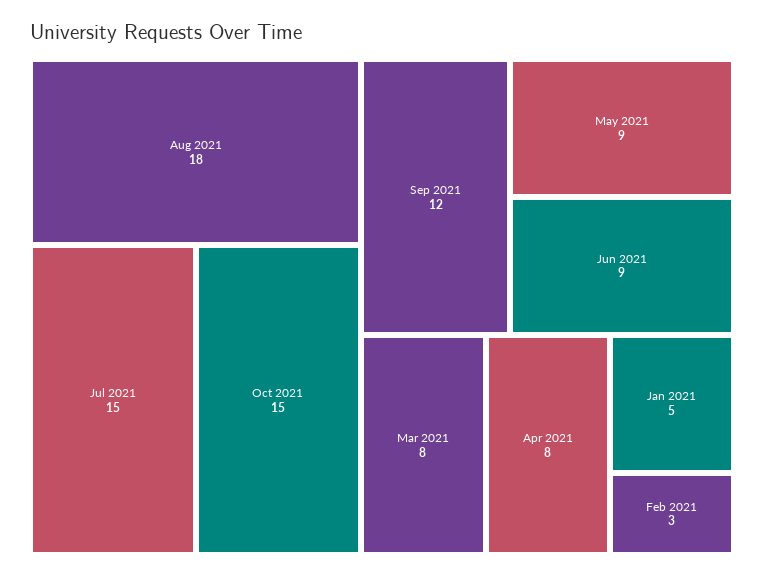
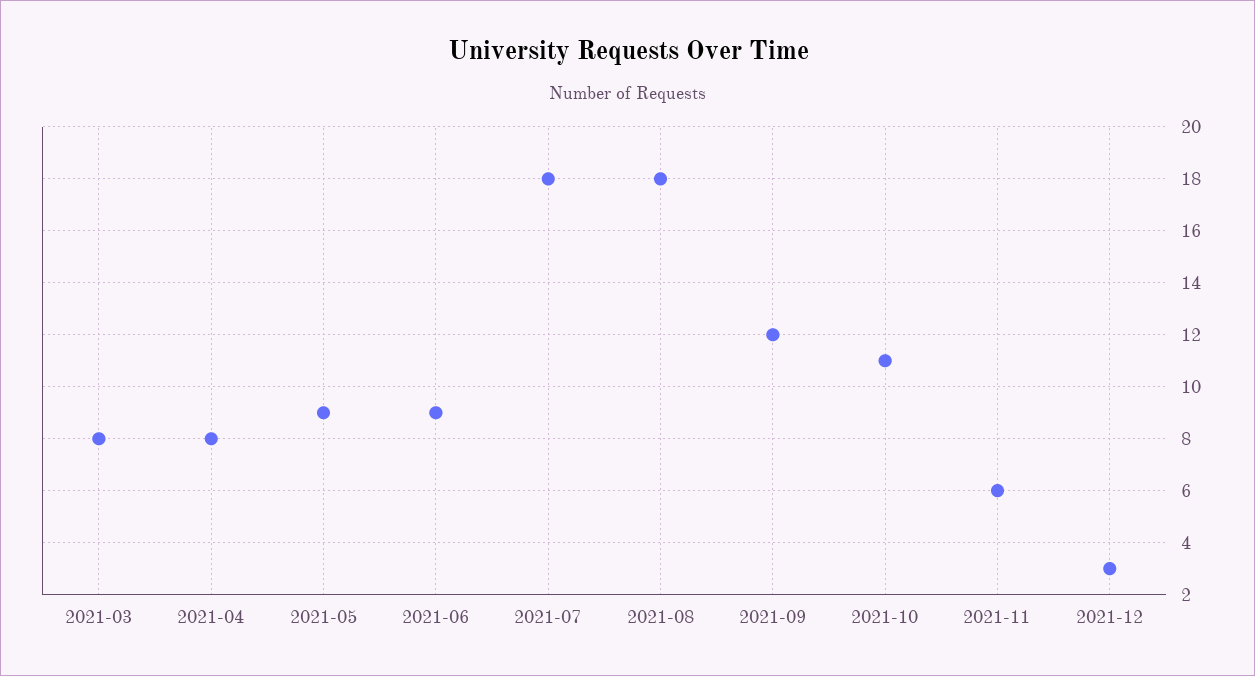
Jul 2021: 15 -> 18
Oct 2021: 15 -> 11
Jan 2021: 5 -> none
Feb 2021: 3 -> none
2021-11: none -> 6
2021-12: none -> 3

